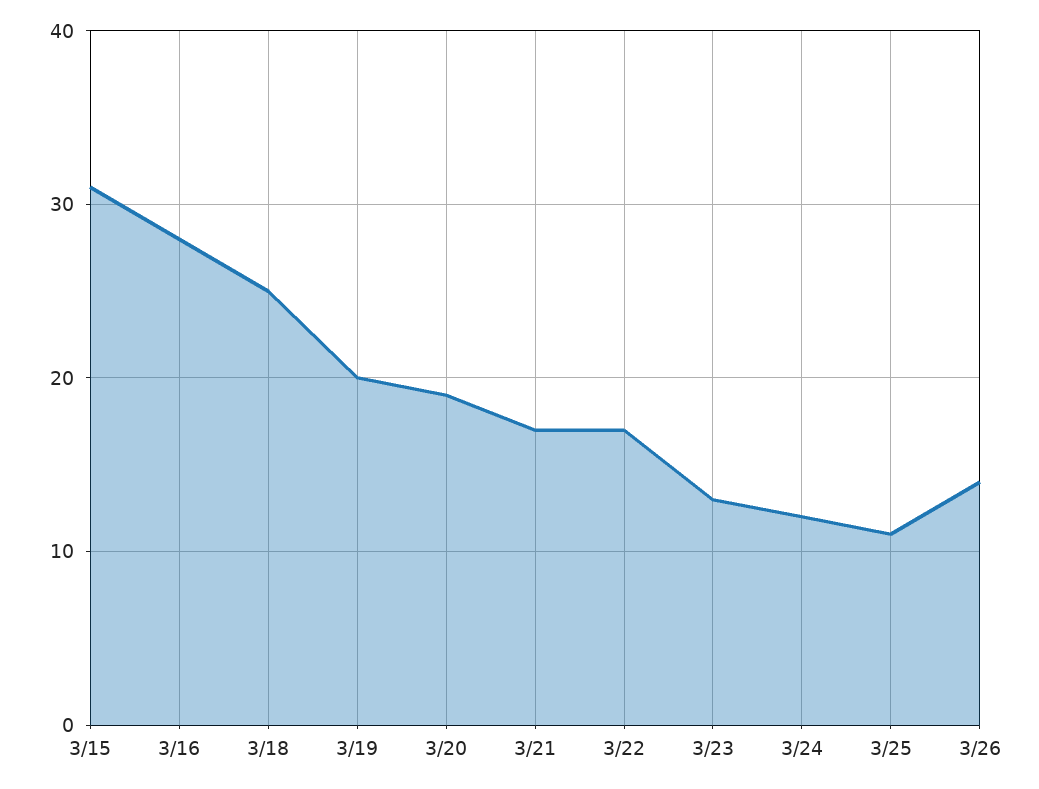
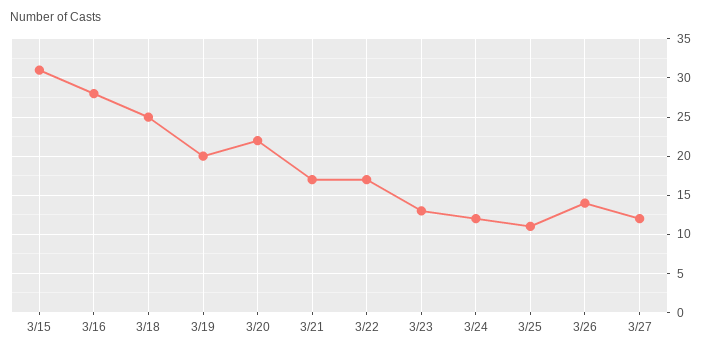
3/20: 19 -> 22
3/27: none -> 12

